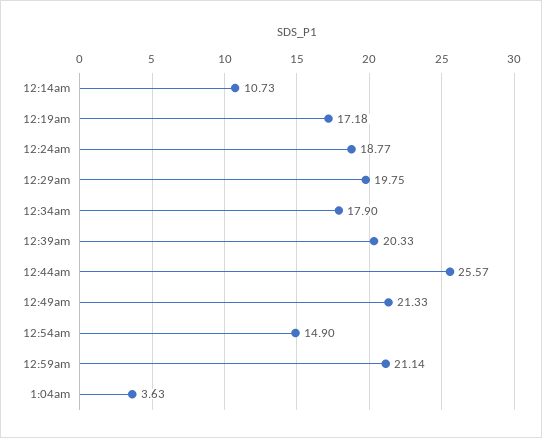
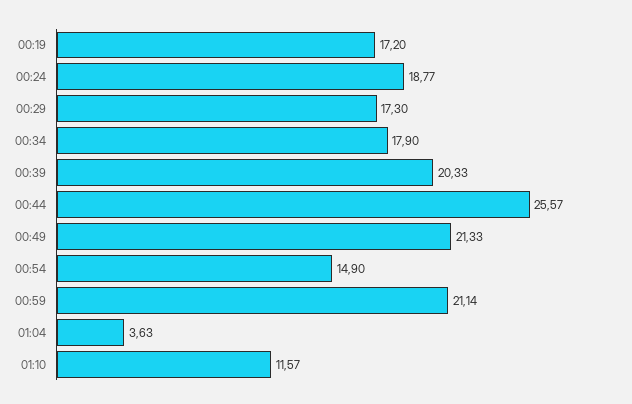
12:14am: 10.73 -> none
12:19am: 17.18 -> 17.2
12:29am: 19.75 -> 17.3
01:10: none -> 11.57

